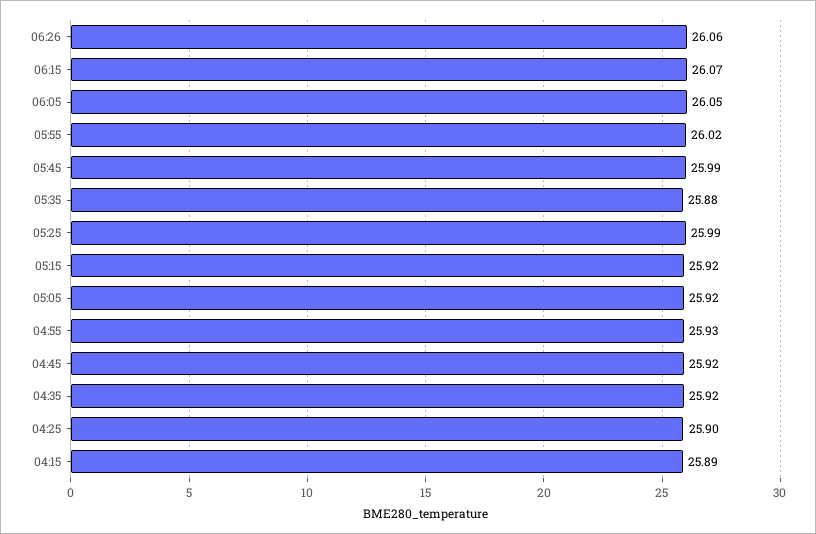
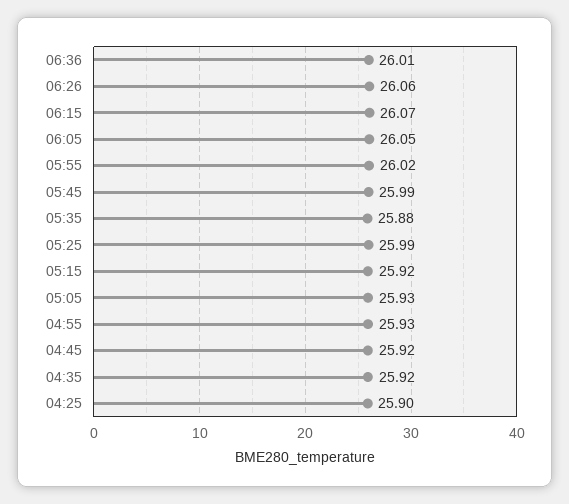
05:05: 25.92 -> 25.93
04:15: 25.89 -> none
06:36: none -> 26.01

